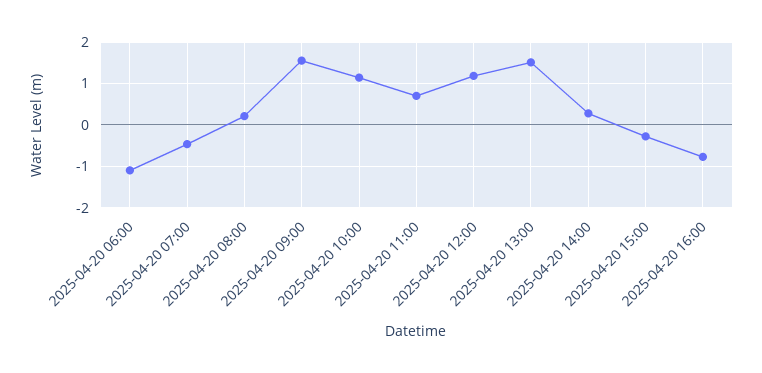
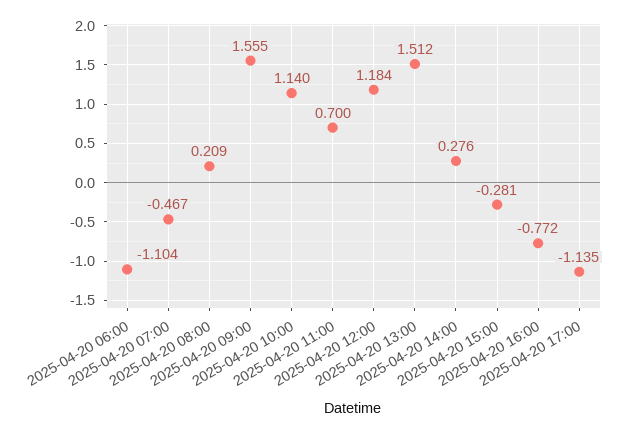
2025-04-20 17:00: none -> -1.135

